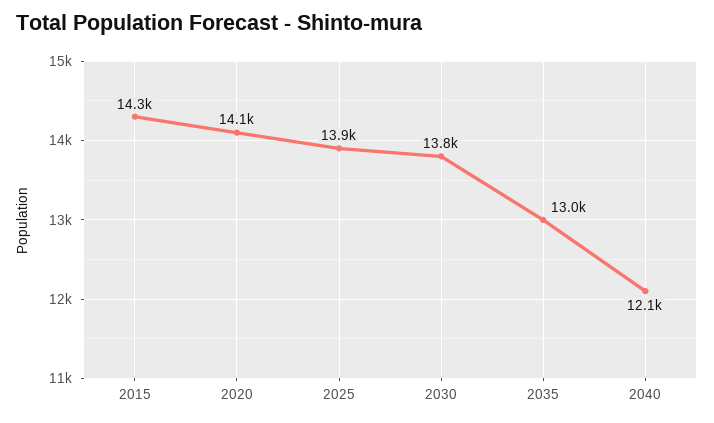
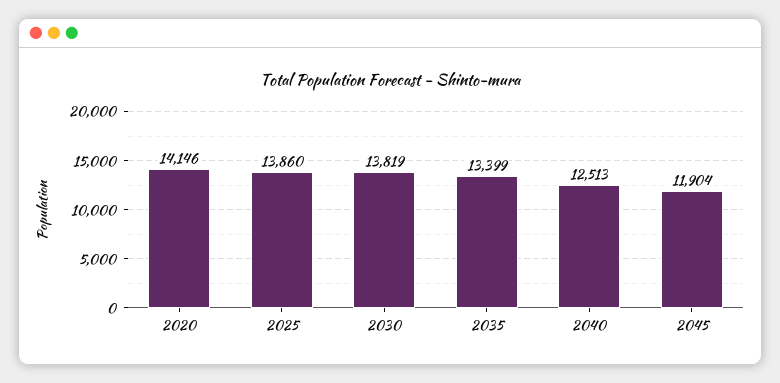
2015: 14300 -> none
2035: 13000 -> 13399
2040: 12100 -> 12513
2045: none -> 11904

